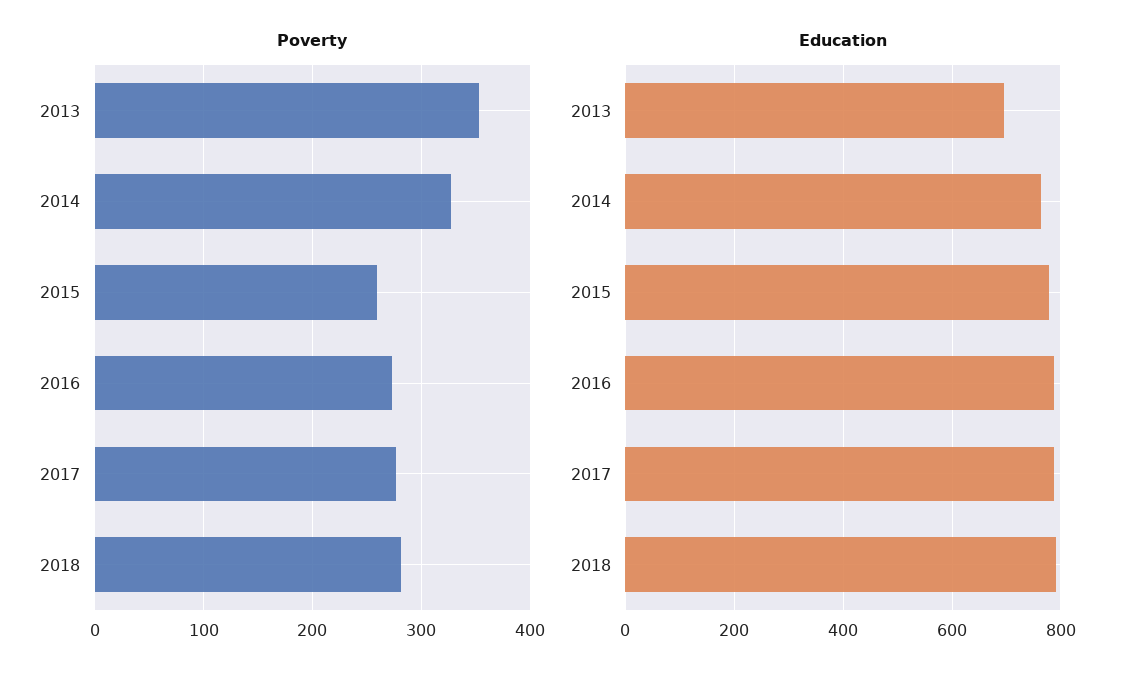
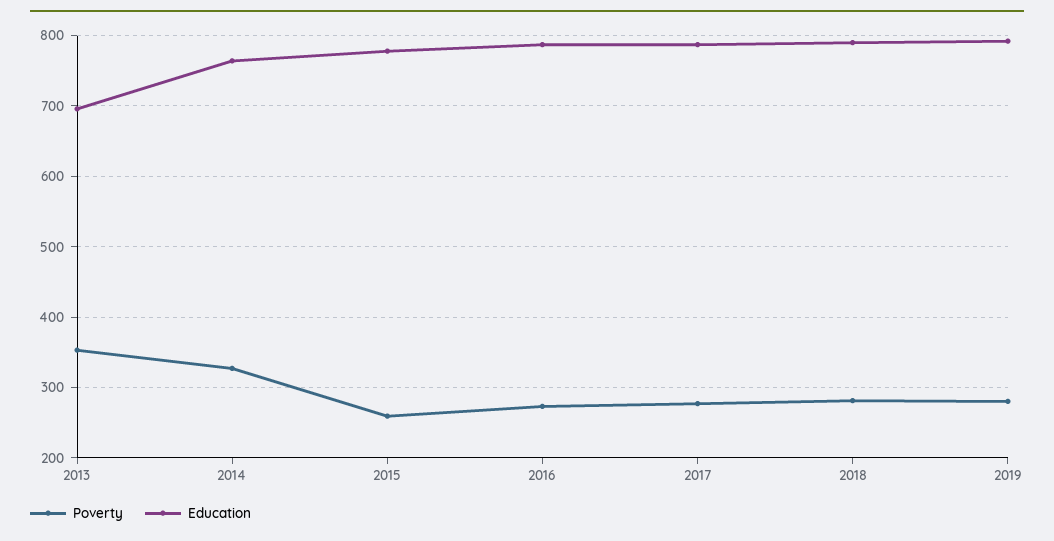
Poverty, 2019: none -> 280
Education, 2019: none -> 790

